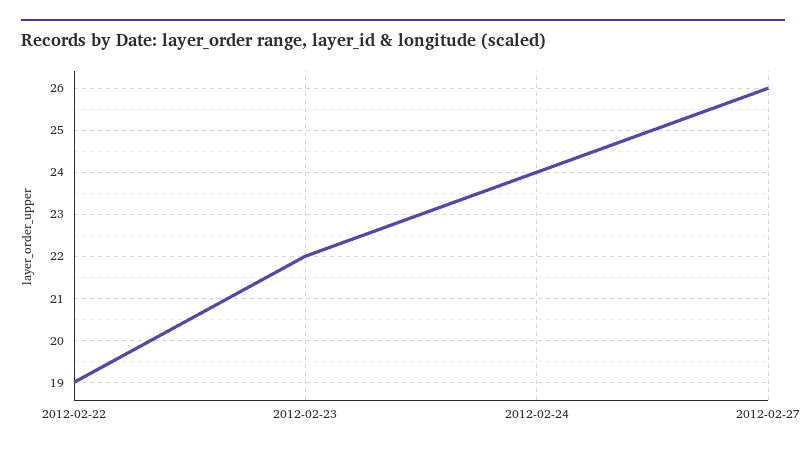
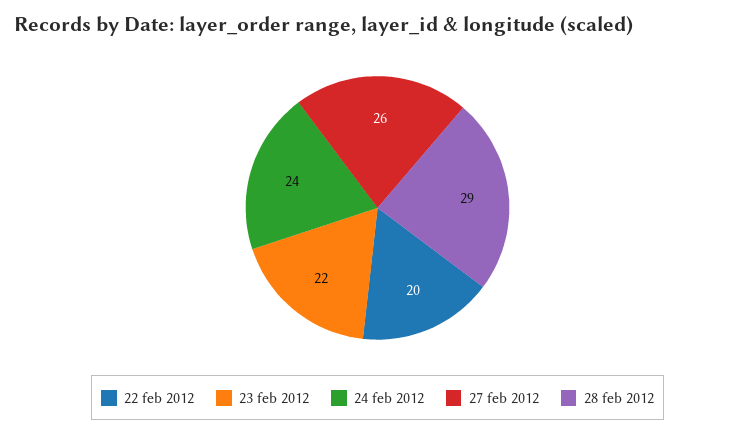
2012-02-22: 19 -> 20
28 feb 2012: none -> 29

